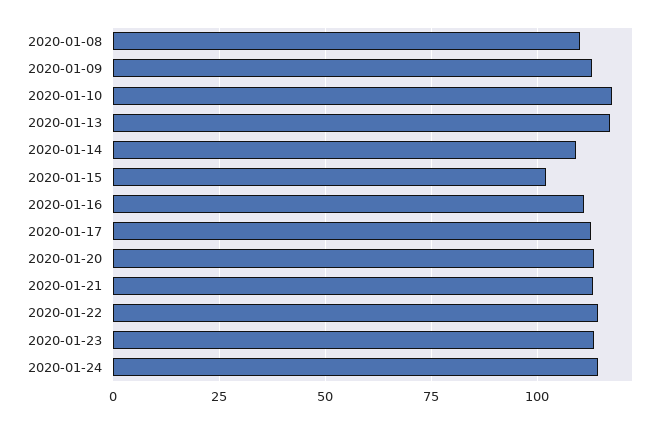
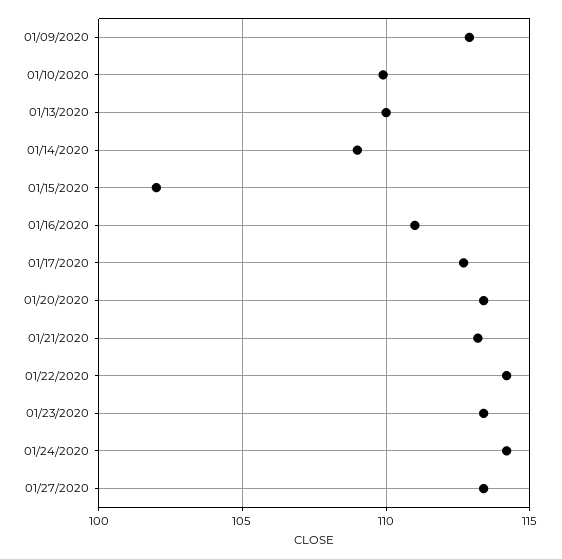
2020-01-08: 110 -> none
2020-01-10: 117.5 -> 110
2020-01-13: 117.5 -> 110
01/27/2020: none -> 113.5

